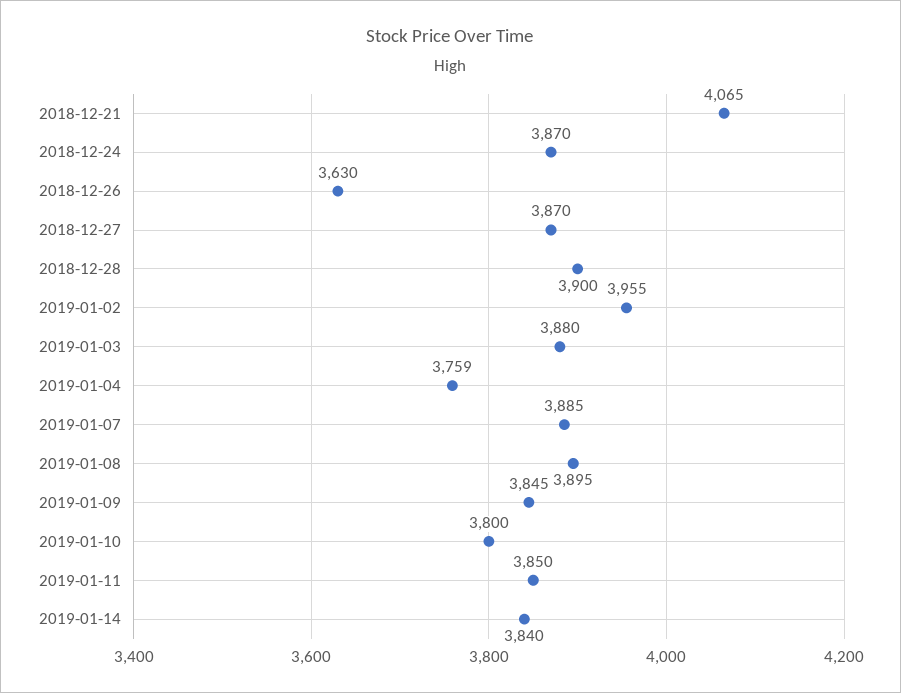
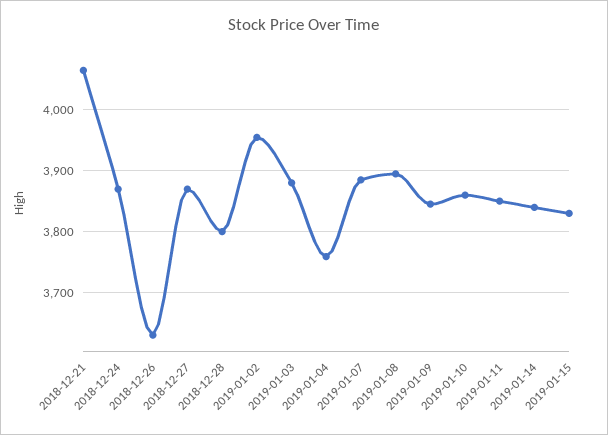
2018-12-28: 3900 -> 3800
2019-01-10: 3800 -> 3860
2019-01-15: none -> 3830

